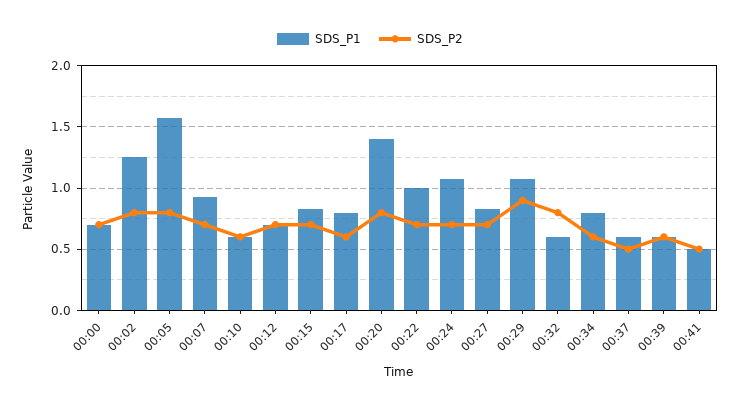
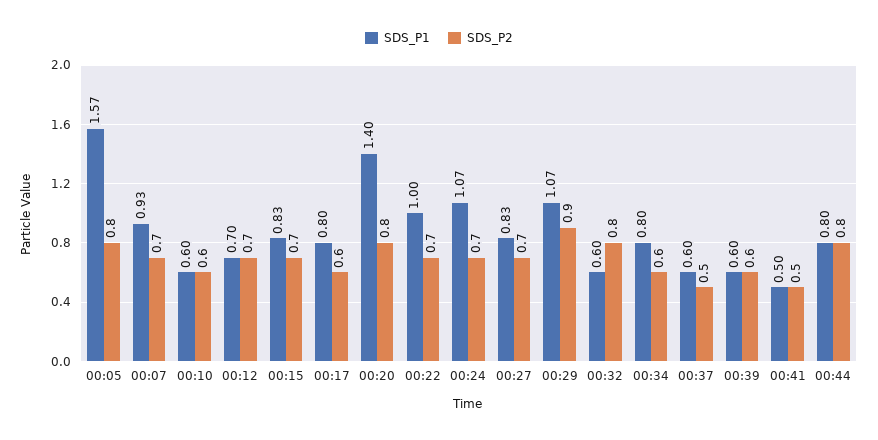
SDS_P1, 00:00: 0.7 -> none
SDS_P2, 00:00: 0.7 -> none
SDS_P1, 00:02: 1.25 -> none
SDS_P2, 00:02: 0.8 -> none
SDS_P1, 00:44: none -> 0.8
SDS_P2, 00:44: none -> 0.8

